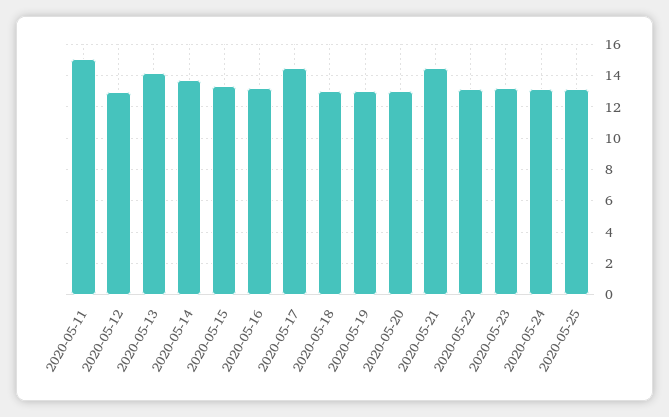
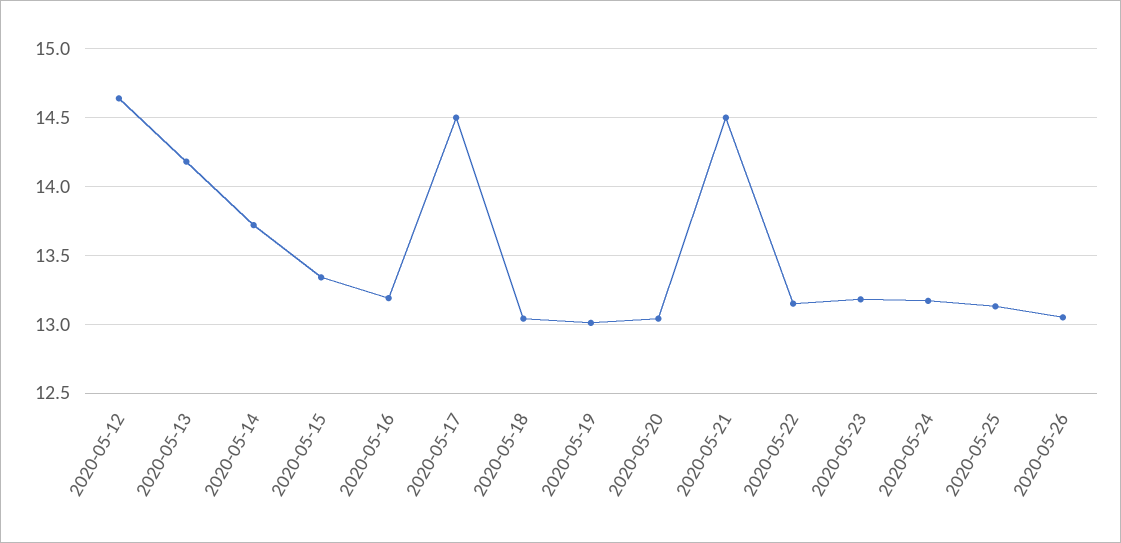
2020-05-11: 15 -> none
2020-05-12: 13 -> 14.65
2020-05-26: none -> 13.05

